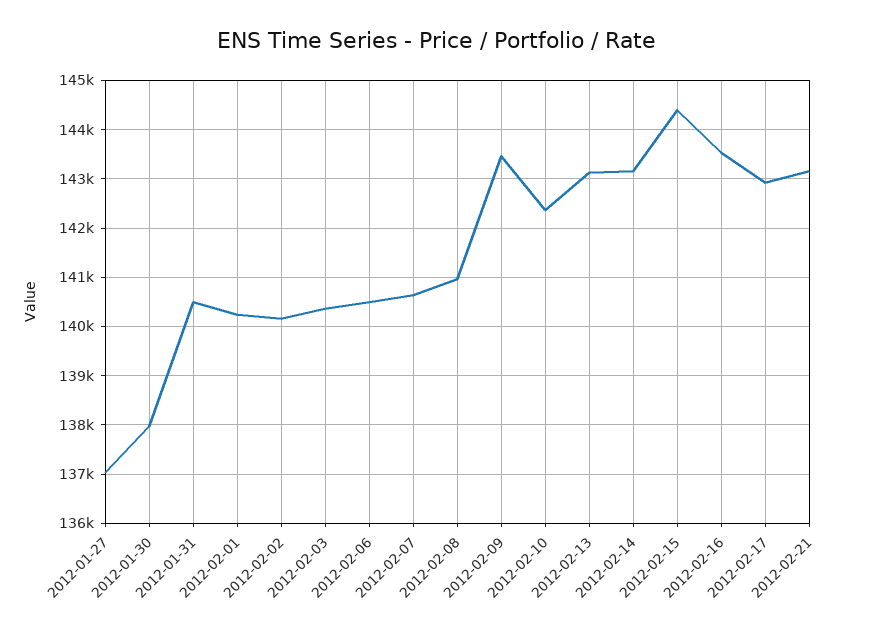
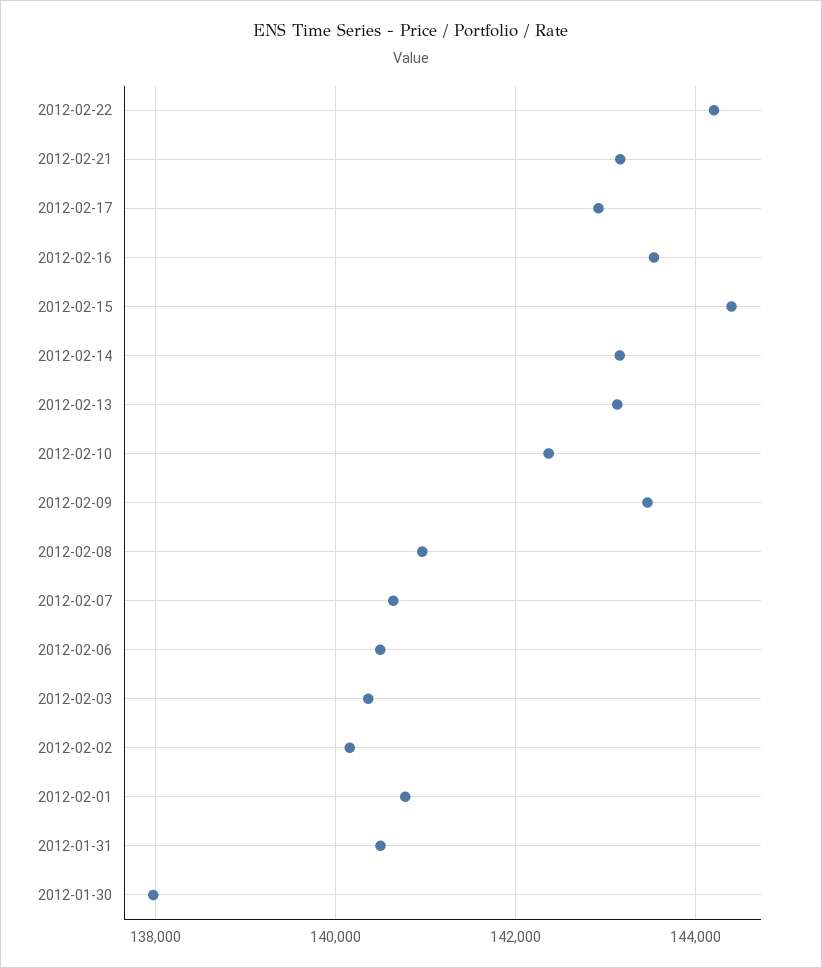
2012-01-27: 137000 -> none
2012-02-01: 140200 -> 140800
2012-02-22: none -> 144200

